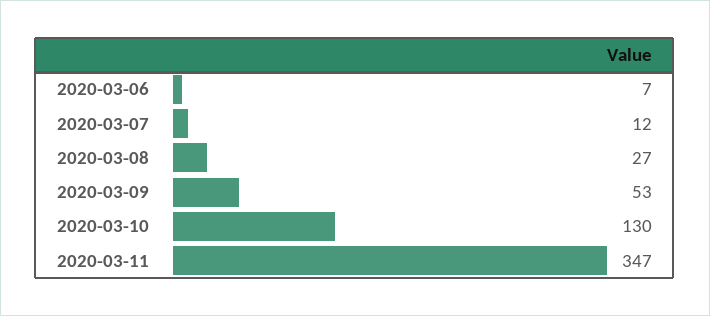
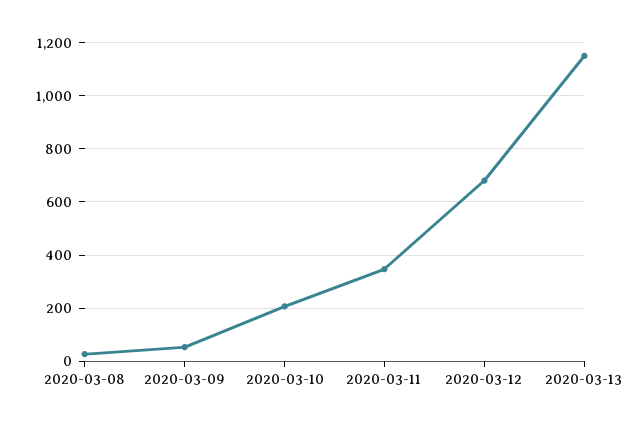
2020-03-06: 7 -> none
2020-03-07: 12 -> none
2020-03-10: 130 -> 200
2020-03-12: none -> 675
2020-03-13: none -> 1150

